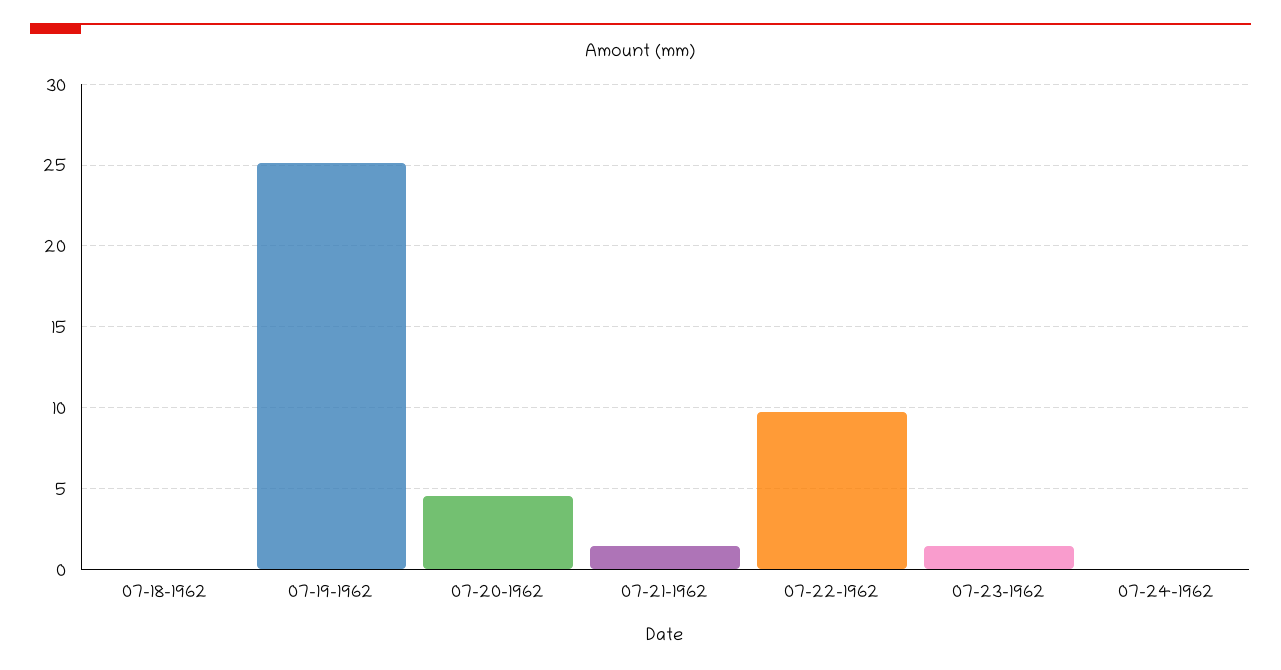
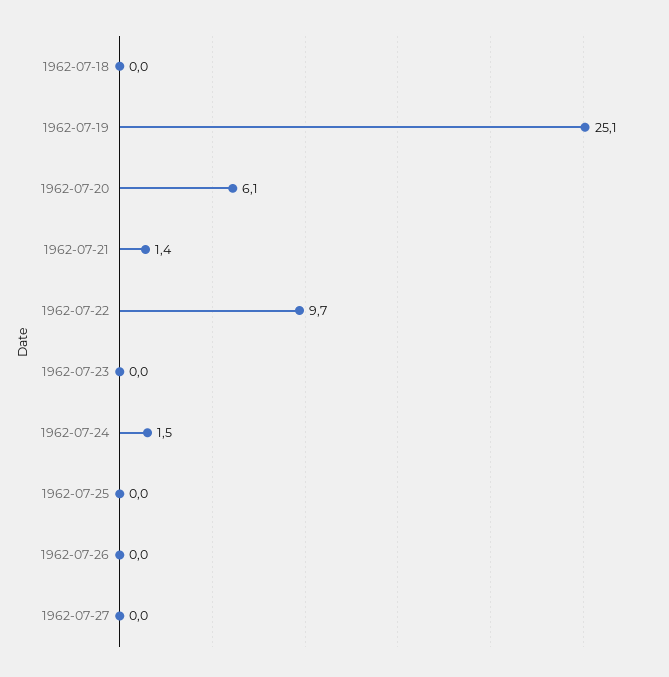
07-20-1962: 4.5 -> 6.1
07-23-1962: 1.5 -> 0
07-24-1962: 0 -> 1.5
1962-07-25: none -> 0
1962-07-26: none -> 0
1962-07-27: none -> 0

